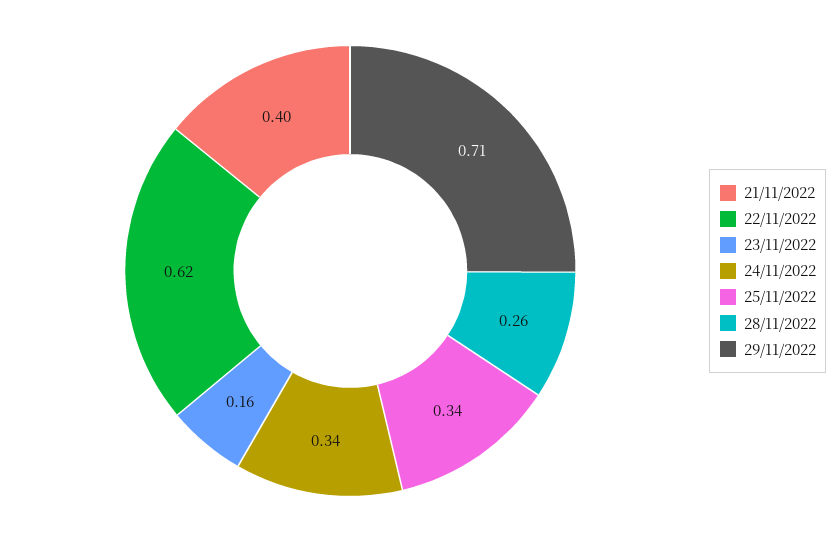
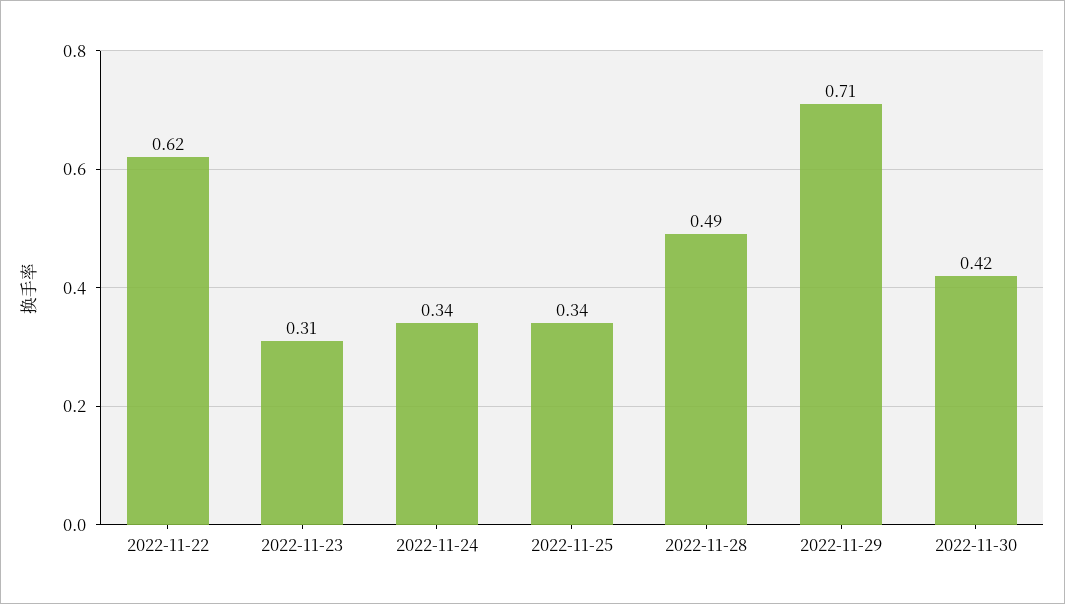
21/11/2022: 0.4 -> none
23/11/2022: 0.16 -> 0.31
28/11/2022: 0.26 -> 0.49
2022-11-30: none -> 0.42

